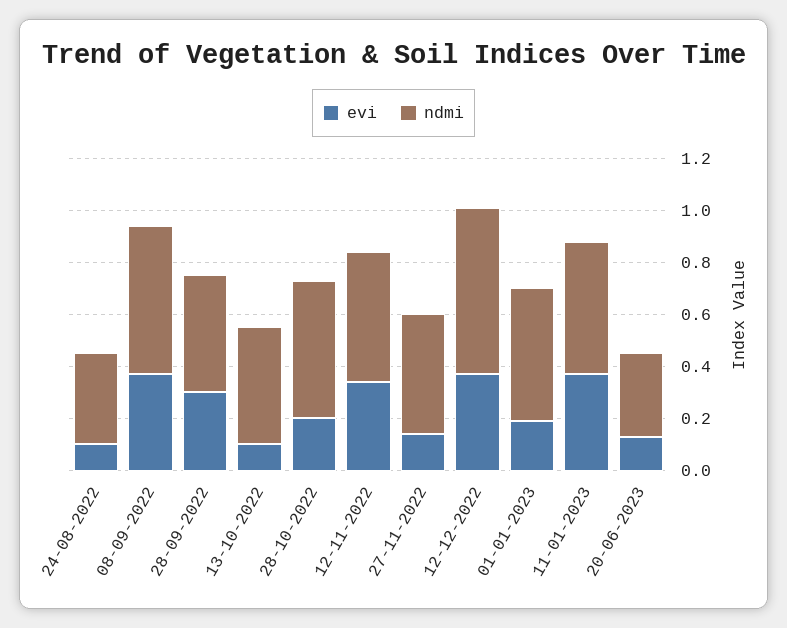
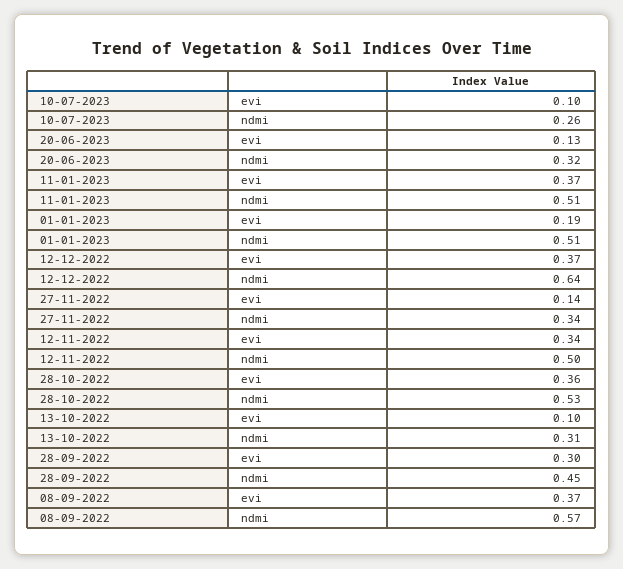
evi, 24-08-2022: 0.1 -> none
ndmi, 24-08-2022: 0.35 -> none
ndmi, 13-10-2022: 0.45 -> 0.31
evi, 28-10-2022: 0.2 -> 0.36
ndmi, 27-11-2022: 0.45 -> 0.34
evi, 10-07-2023: none -> 0.1
ndmi, 10-07-2023: none -> 0.26

